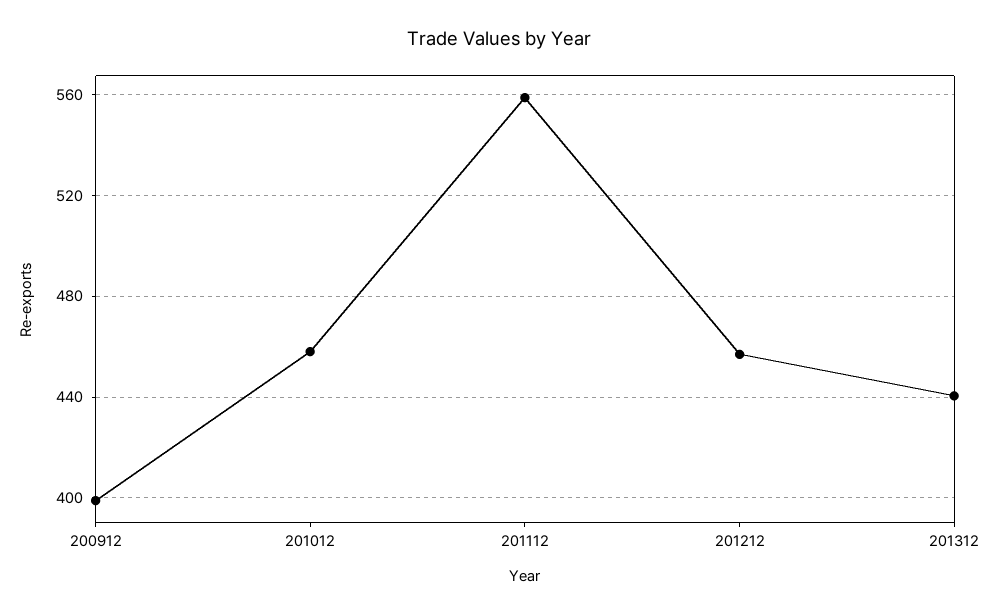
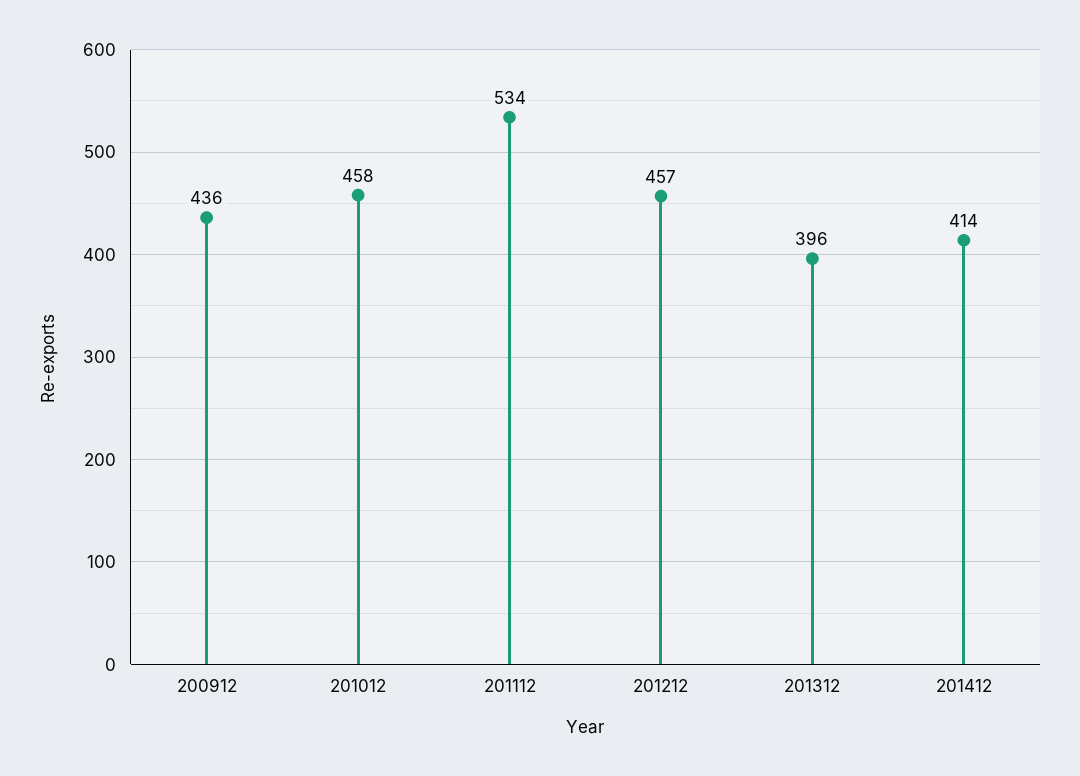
200912: 400 -> 436
201112: 560 -> 534
201312: 440 -> 396
201412: none -> 414

